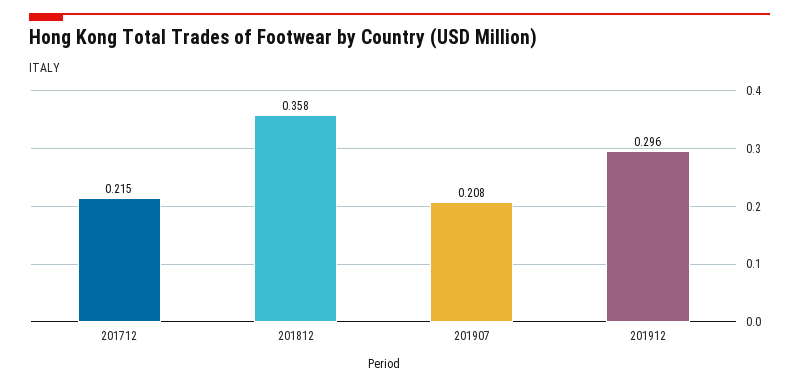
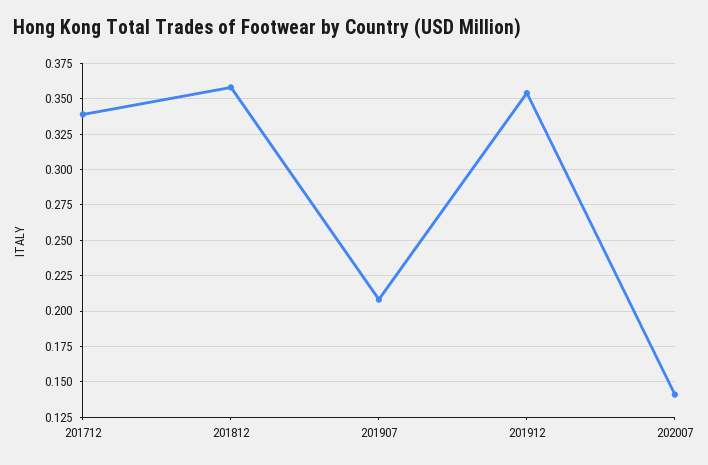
201712: 0.215 -> 0.34
201912: 0.296 -> 0.355
202007: none -> 0.14

